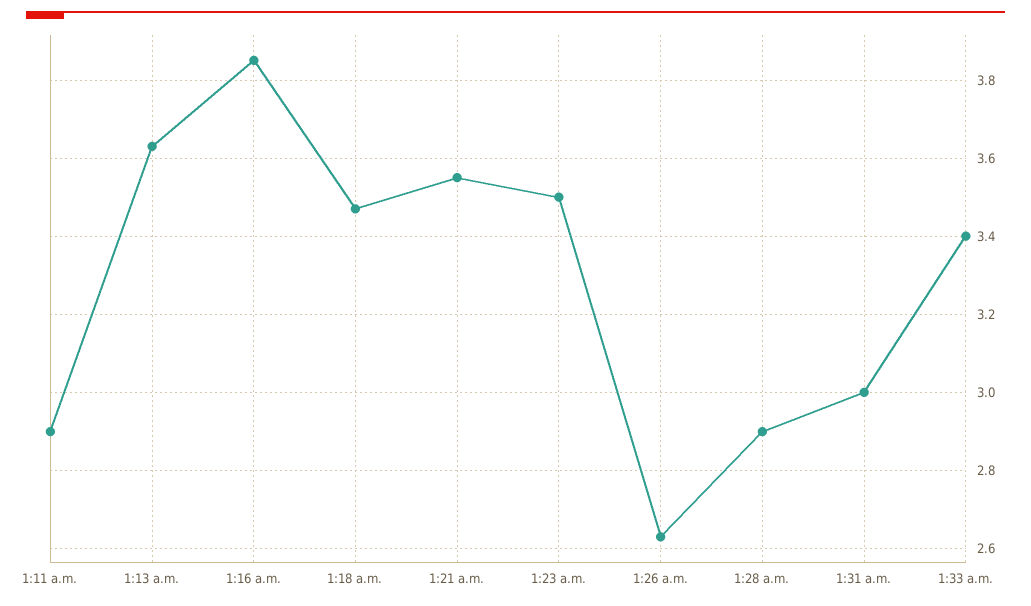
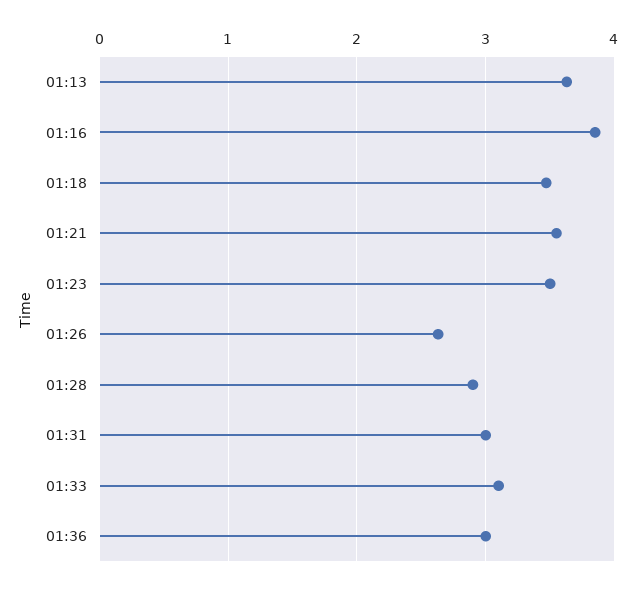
1:11 a.m.: 2.9 -> none
1:33 a.m.: 3.4 -> 3.1
01:36: none -> 3

